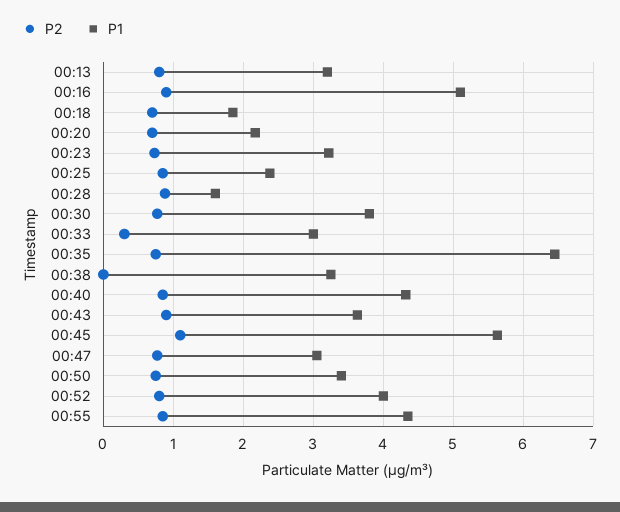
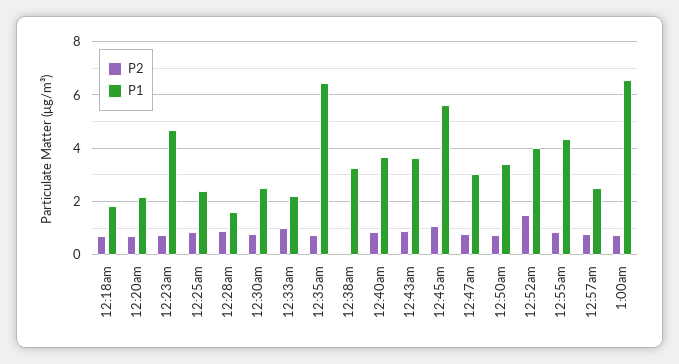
P2, 00:13: 0.8 -> none
P1, 00:13: 3.2 -> none
P2, 00:16: 0.9 -> none
P1, 00:16: 5.1 -> none
P1, 00:23: 3.2 -> 4.75
P1, 00:30: 3.8 -> 2.5
P2, 00:33: 0.3 -> 1
P1, 00:33: 3 -> 2.25
P1, 00:40: 4.3 -> 3.75
P2, 00:52: 0.8 -> 1.5
P2, 12:57am: none -> 0.75
P1, 12:57am: none -> 2.5
P2, 1:00am: none -> 0.75
P1, 1:00am: none -> 6.5

